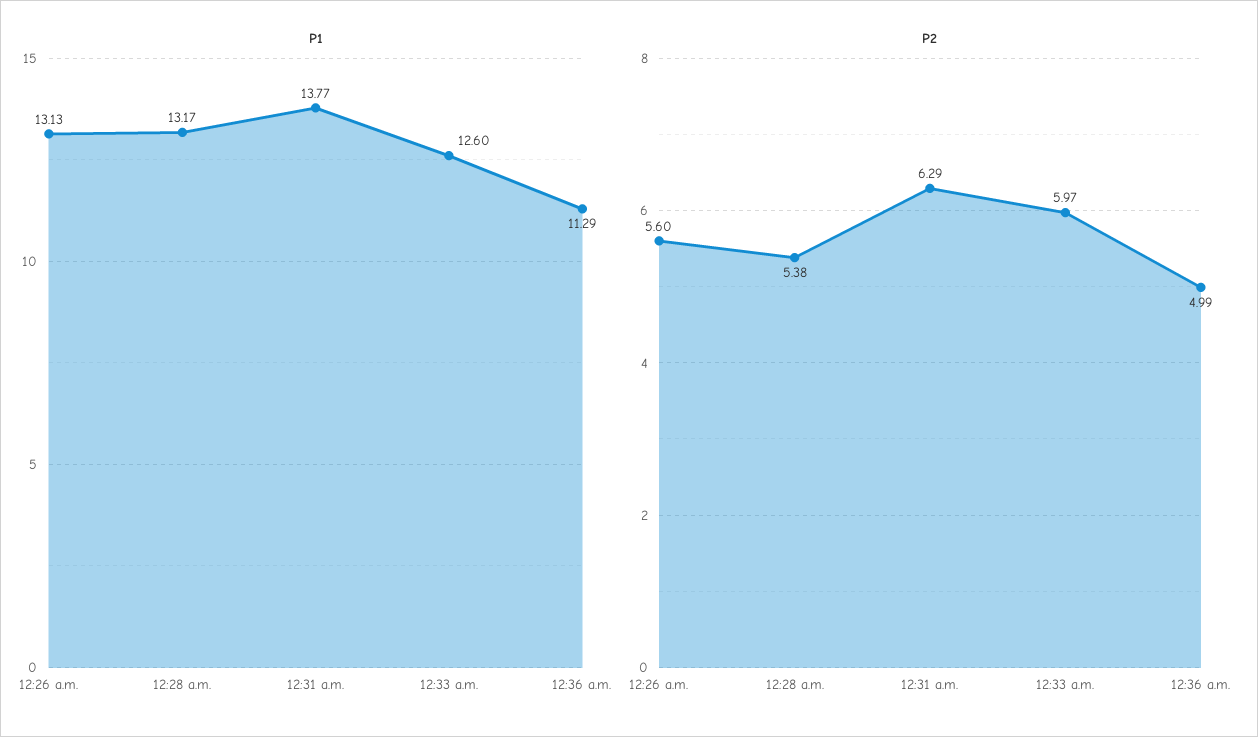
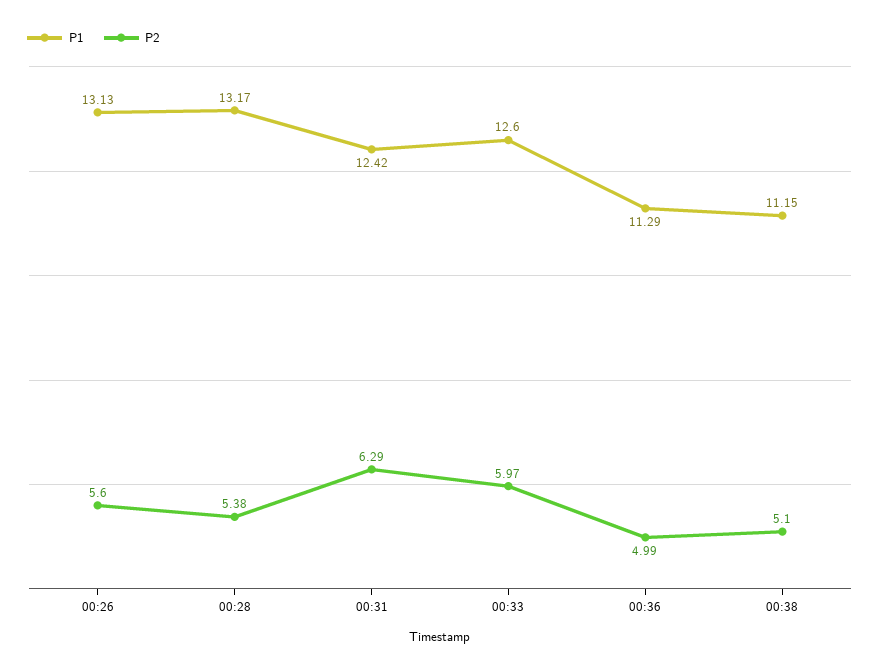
P1, 12:31 a.m.: 13.77 -> 12.42
P1, 00:38: none -> 11.15
P2, 00:38: none -> 5.1

